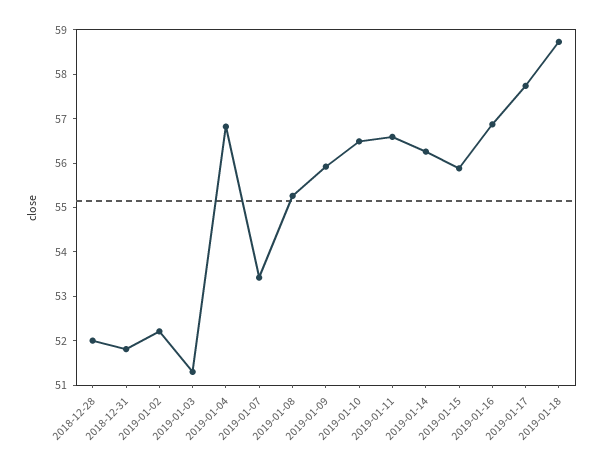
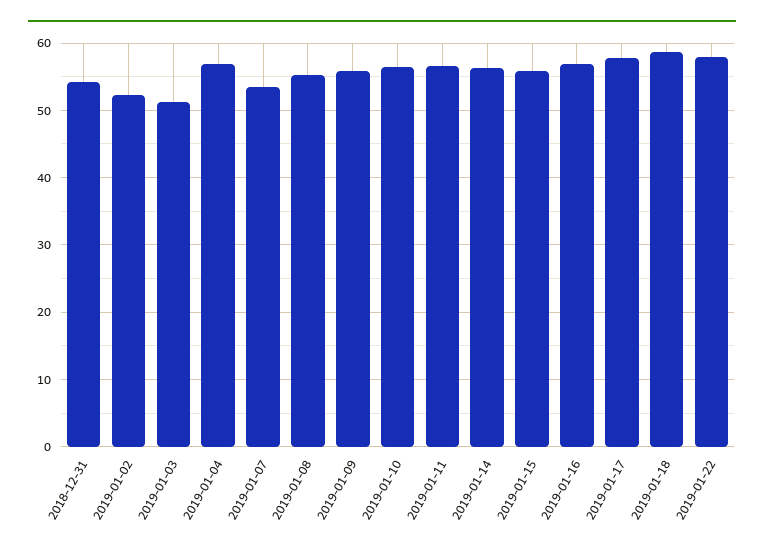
2018-12-28: 52 -> none
2018-12-31: 51.8 -> 54
2019-01-22: none -> 58

